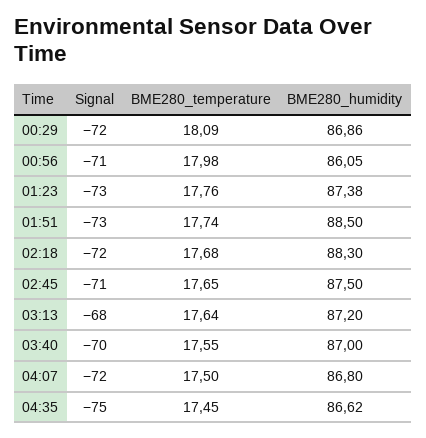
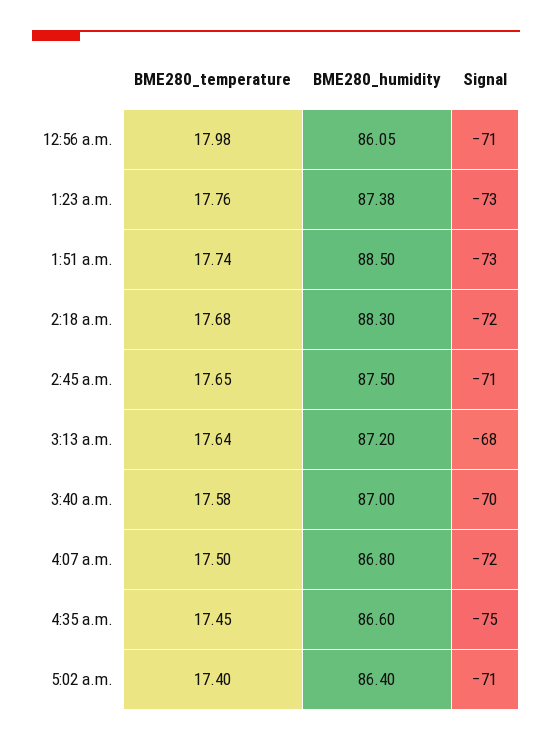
Signal, 00:29: -72 -> none
BME280_temperature, 00:29: 18.09 -> none
BME280_humidity, 00:29: 86.86 -> none
BME280_temperature, 03:40: 17.55 -> 17.58
BME280_humidity, 04:35: 86.62 -> 86.6
BME280_temperature, 5:02 a.m.: none -> 17.4
BME280_humidity, 5:02 a.m.: none -> 86.4
Signal, 5:02 a.m.: none -> -71

